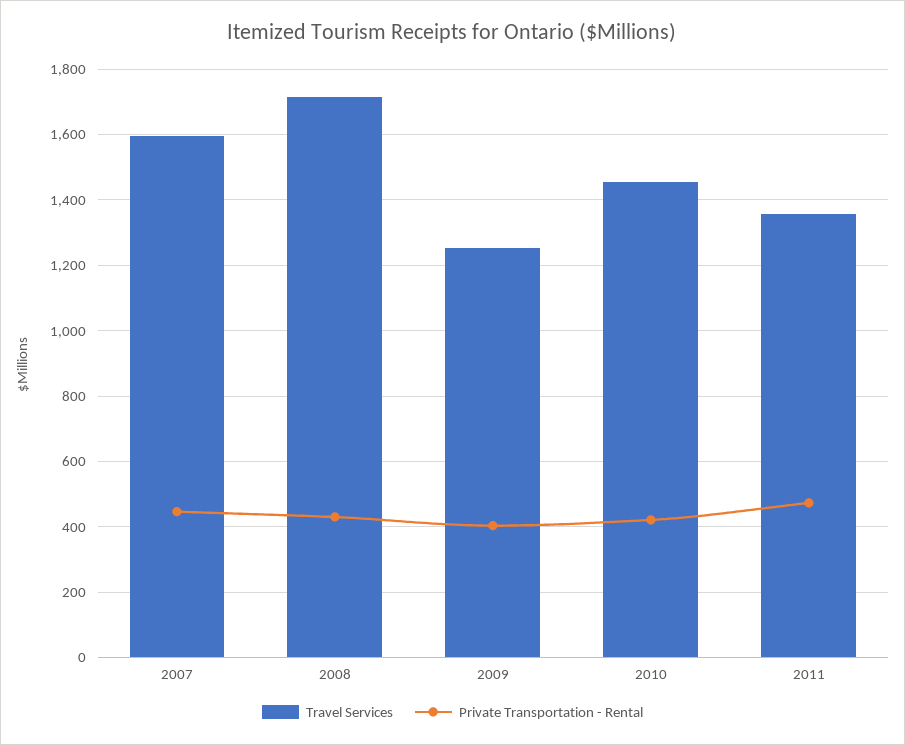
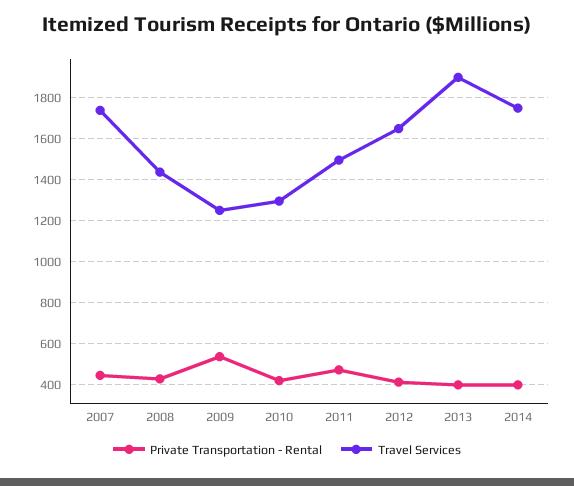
Travel Services, 2007: 1600 -> 1750
Travel Services, 2008: 1720 -> 1450
Private Transportation - Rental, 2009: 400 -> 550
Travel Services, 2010: 1460 -> 1300
Travel Services, 2011: 1360 -> 1500
Private Transportation - Rental, 2012: none -> 400
Travel Services, 2012: none -> 1650
Private Transportation - Rental, 2013: none -> 400
Travel Services, 2013: none -> 1900
Private Transportation - Rental, 2014: none -> 400
Travel Services, 2014: none -> 1750

